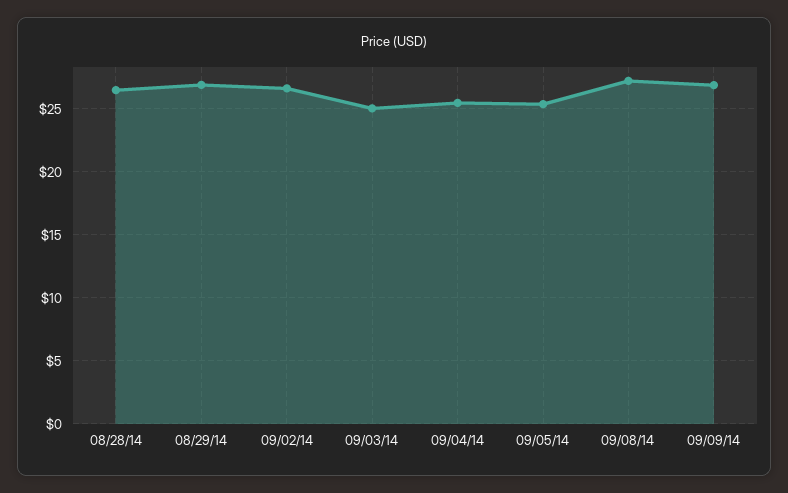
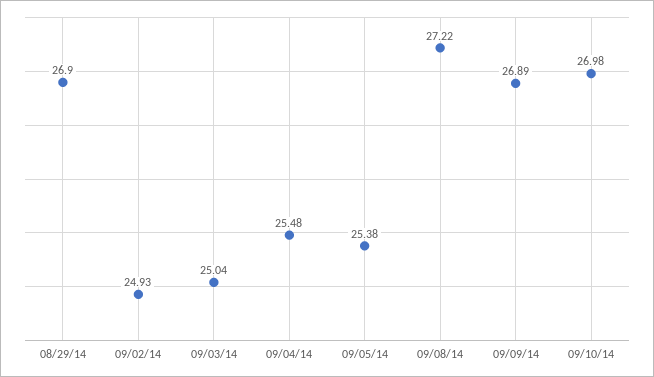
08/28/14: 26.5 -> none
09/02/14: 26.5 -> 24.93
09/10/14: none -> 26.98

